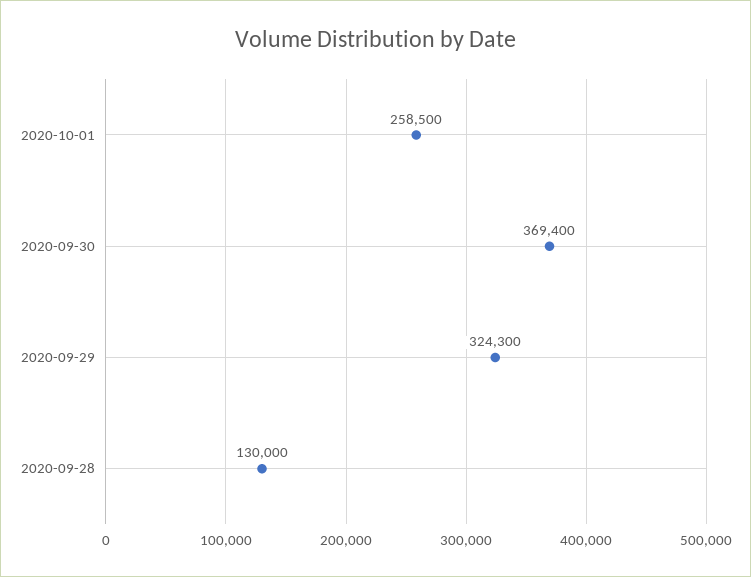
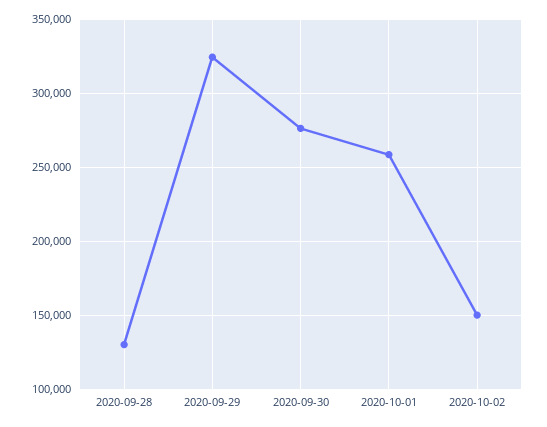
2020-09-30: 369400 -> 275000
2020-10-02: none -> 150000

